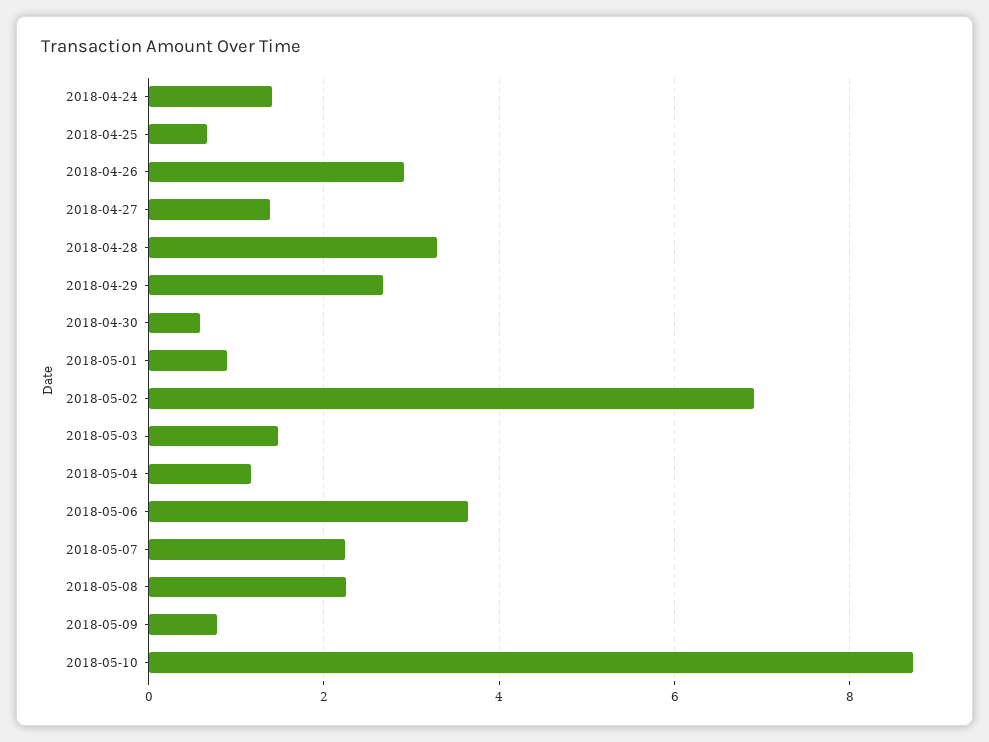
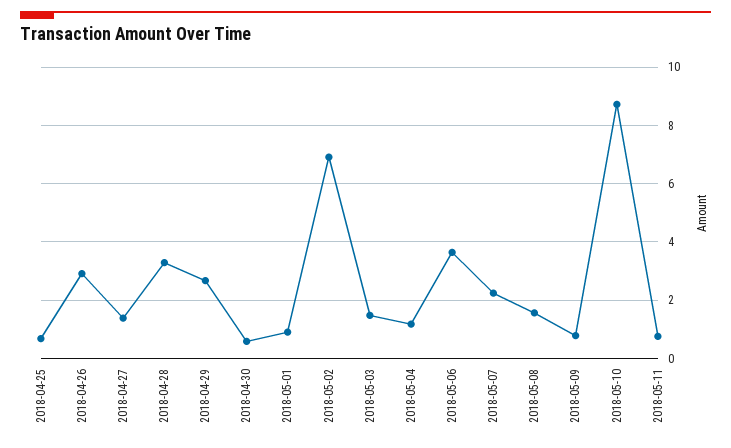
2018-04-24: 1.4 -> none
2018-05-08: 2.2 -> 1.5
2018-05-11: none -> 0.75

